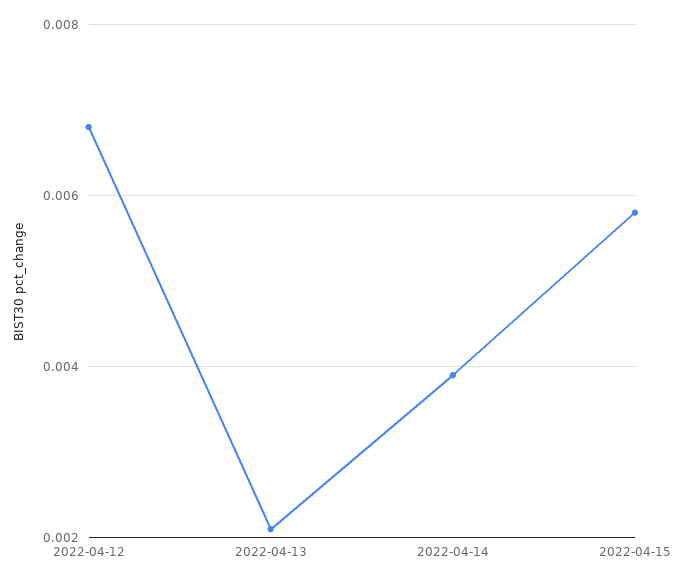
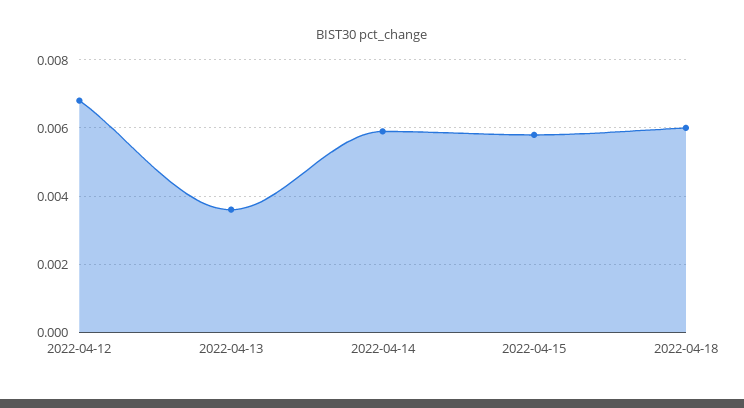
2022-04-13: 0.002 -> 0.0035
2022-04-14: 0.004 -> 0.006
2022-04-18: none -> 0.006

